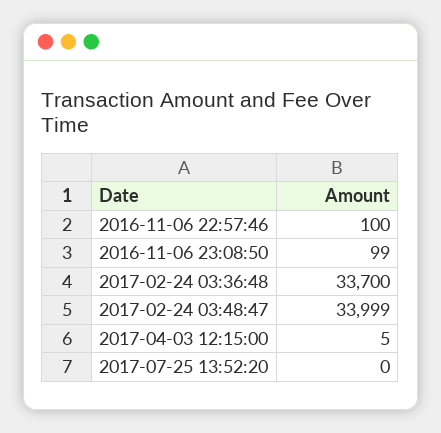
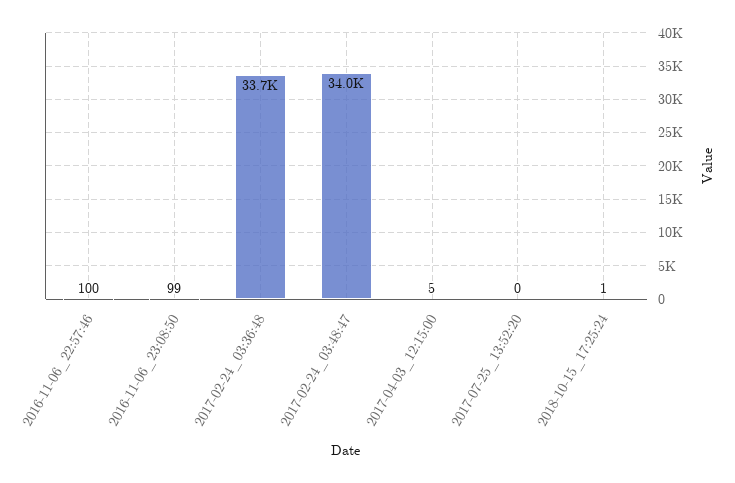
2018-10-15_17:25:24: none -> 1

